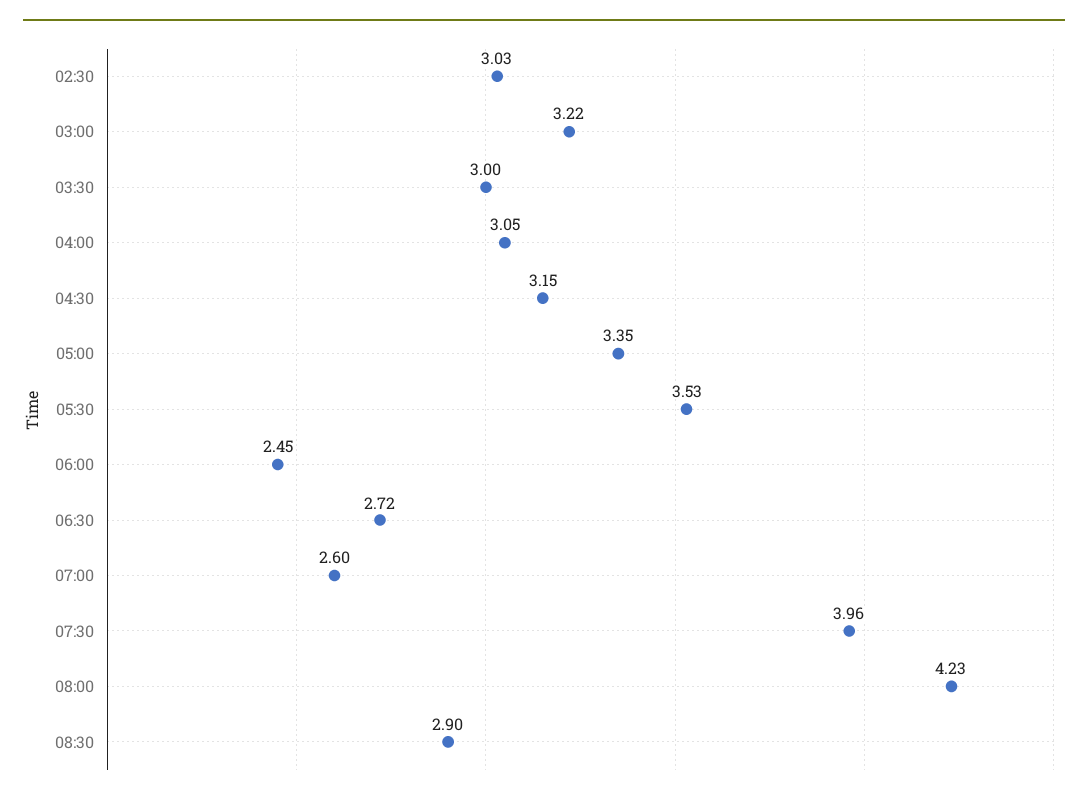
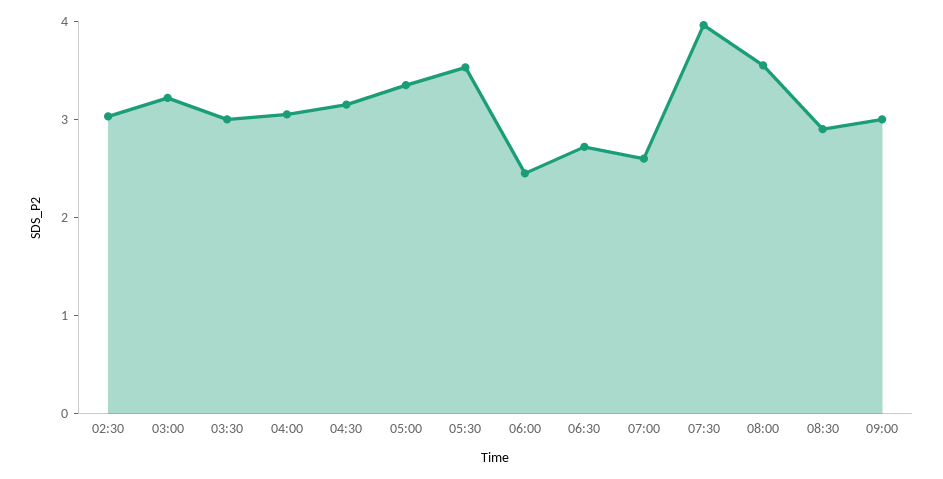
08:00: 4.23 -> 3.6
09:00: none -> 3

